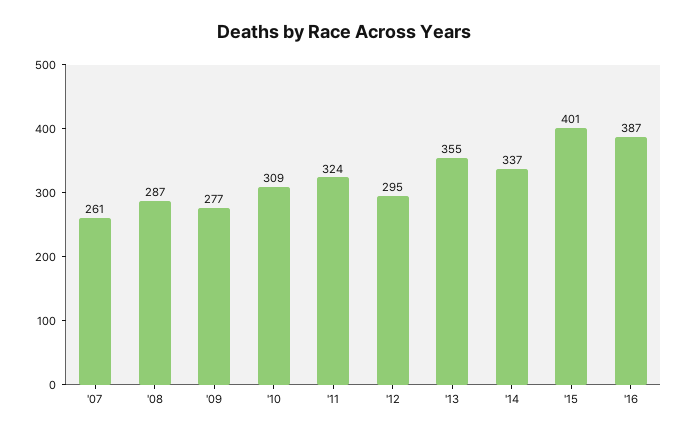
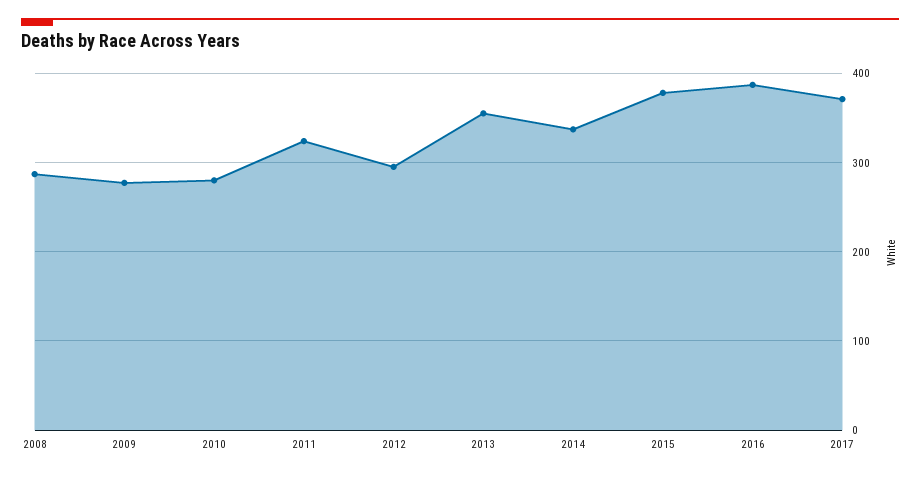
'07: 261 -> none
'10: 309 -> 280
'15: 401 -> 380
2017: none -> 370

